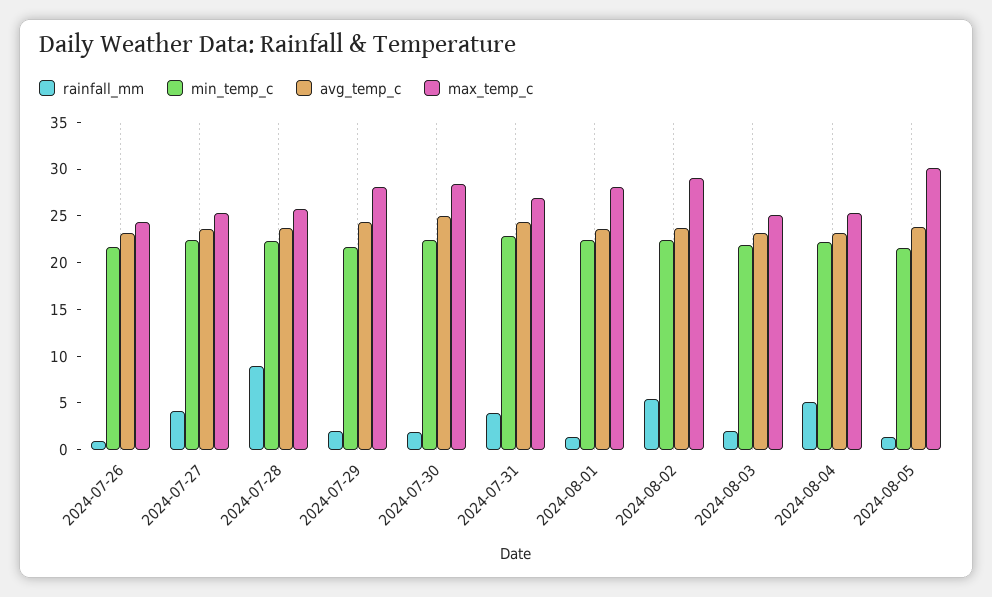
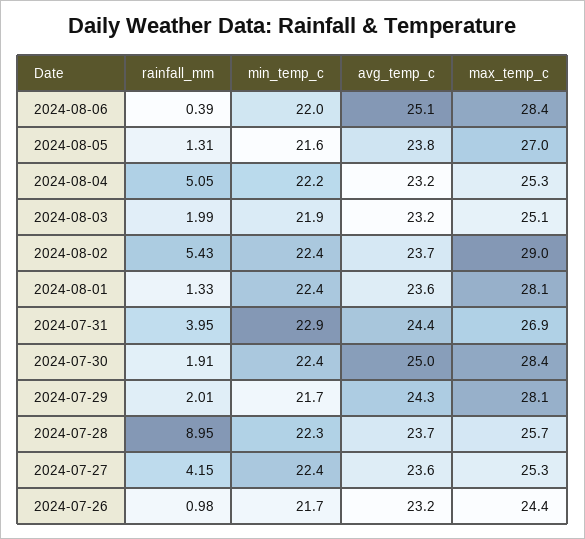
max_temp_c, 2024-08-05: 30 -> 27
rainfall_mm, 2024-08-06: none -> 0.39
min_temp_c, 2024-08-06: none -> 22
avg_temp_c, 2024-08-06: none -> 25.1
max_temp_c, 2024-08-06: none -> 28.4

